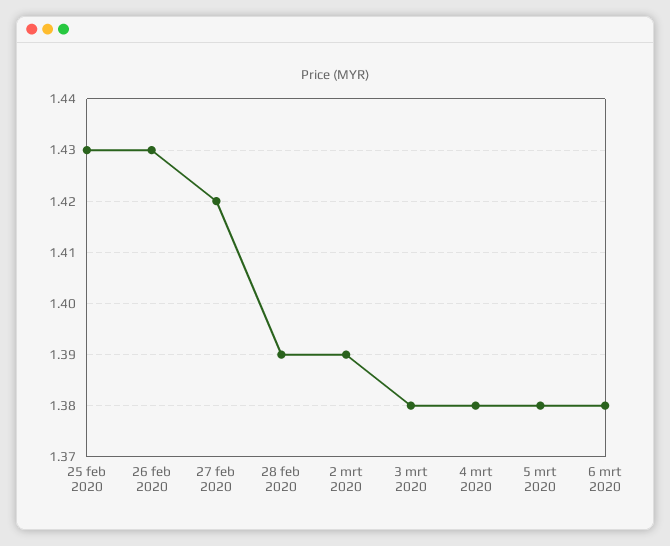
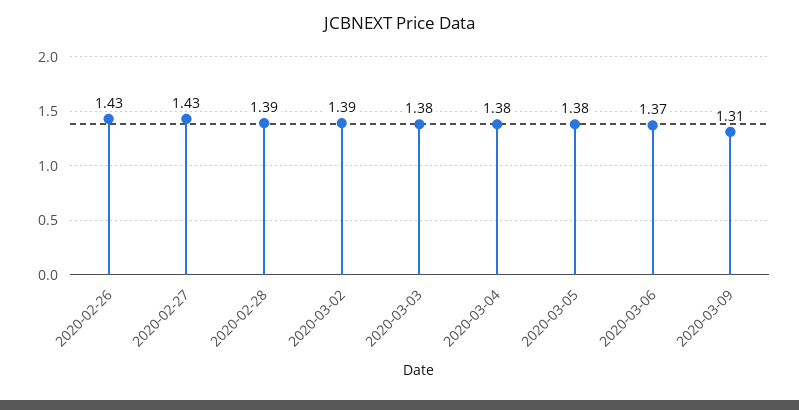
25 feb 2020: 1.43 -> none
27 feb 2020: 1.42 -> 1.43
6 mrt 2020: 1.38 -> 1.37
2020-03-09: none -> 1.31

